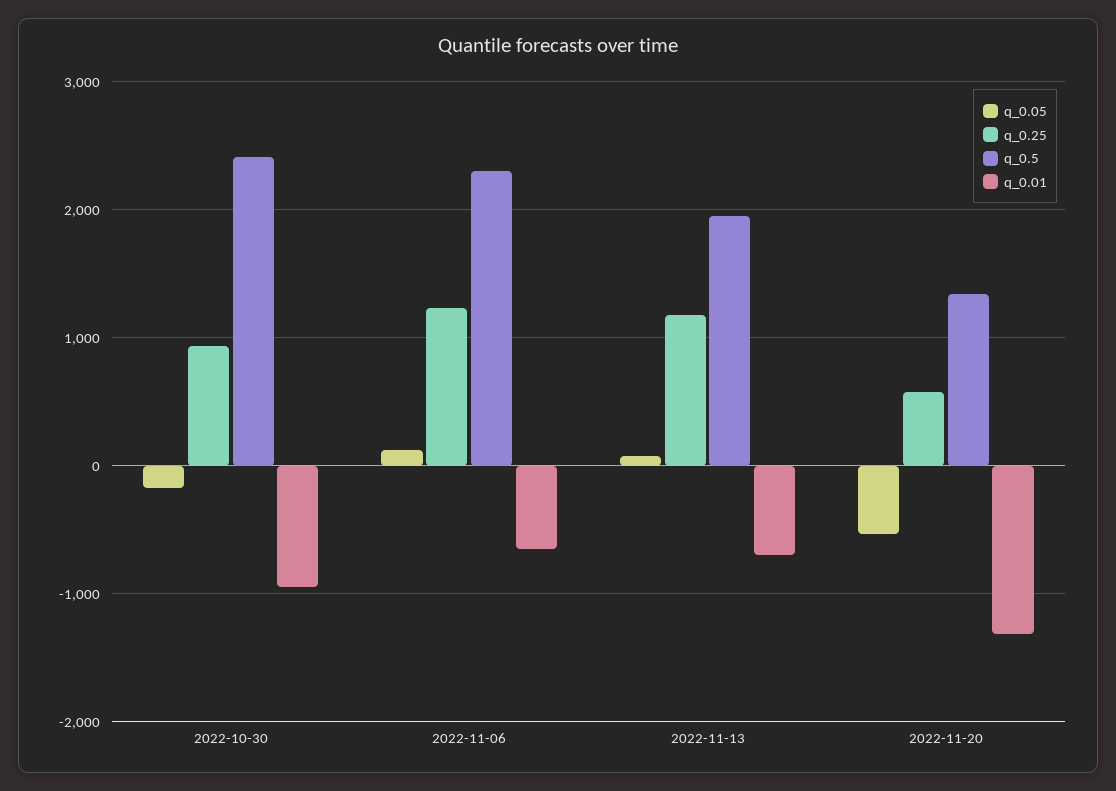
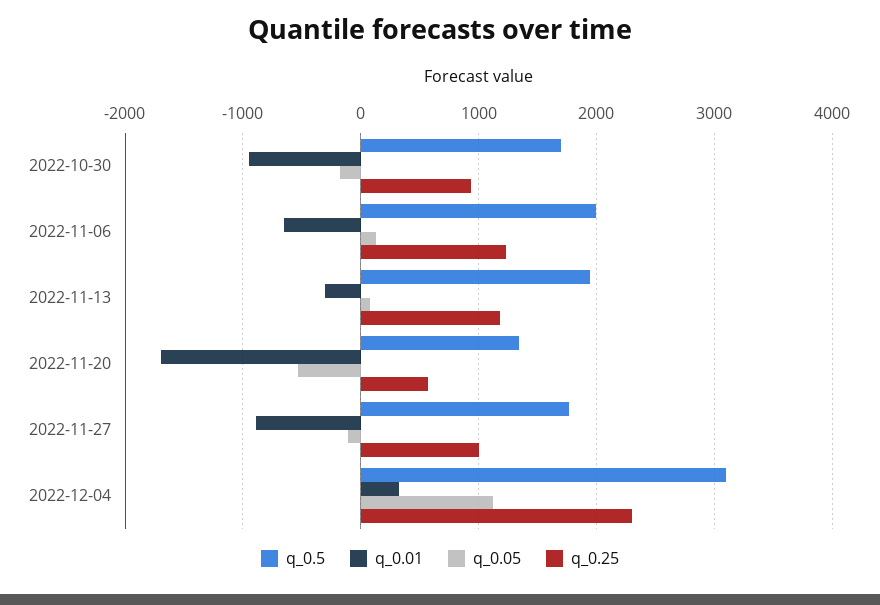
q_0.5, 2022-10-30: 2400 -> 1700
q_0.5, 2022-11-06: 2300 -> 2000
q_0.01, 2022-11-13: -700 -> -300
q_0.01, 2022-11-20: -1300 -> -1700
q_0.5, 2022-11-27: none -> 1800
q_0.01, 2022-11-27: none -> -900
q_0.05, 2022-11-27: none -> -100
q_0.25, 2022-11-27: none -> 1000
q_0.5, 2022-12-04: none -> 3100
q_0.01, 2022-12-04: none -> 300
q_0.05, 2022-12-04: none -> 1100
q_0.25, 2022-12-04: none -> 2300

